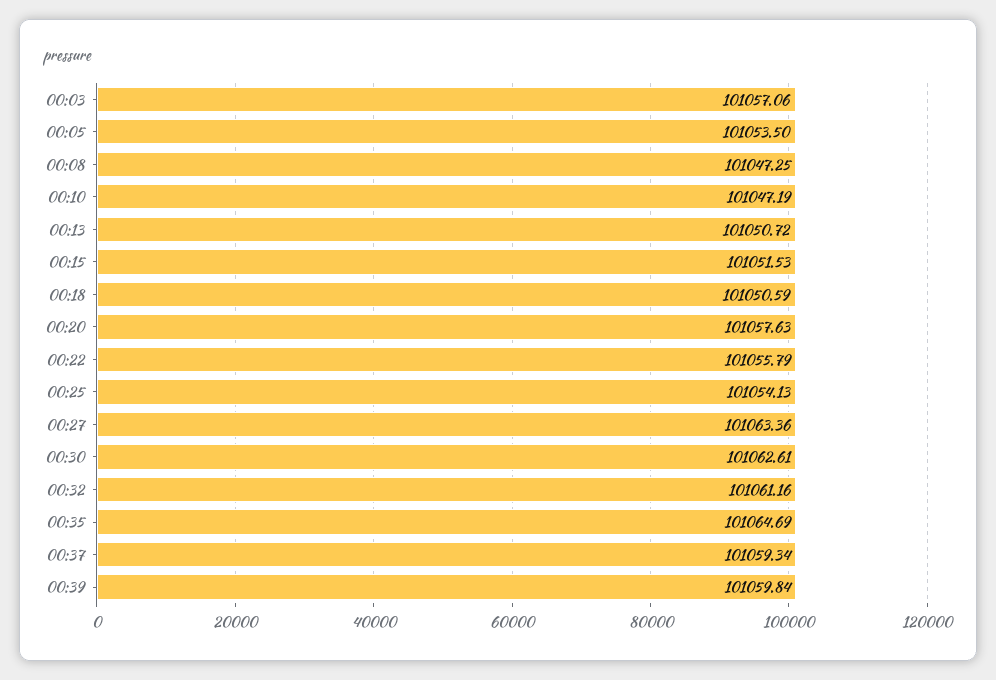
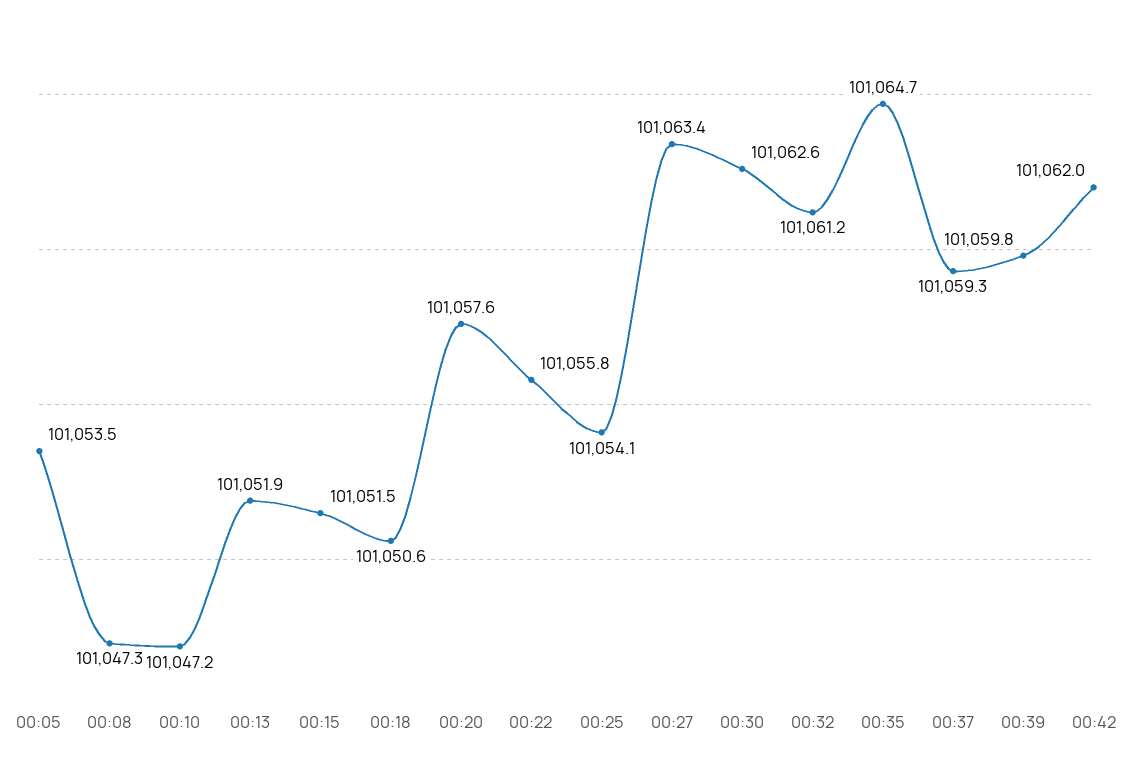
00:03: 101057.06 -> none
00:13: 101050.72 -> 101051.9
00:42: none -> 101062

